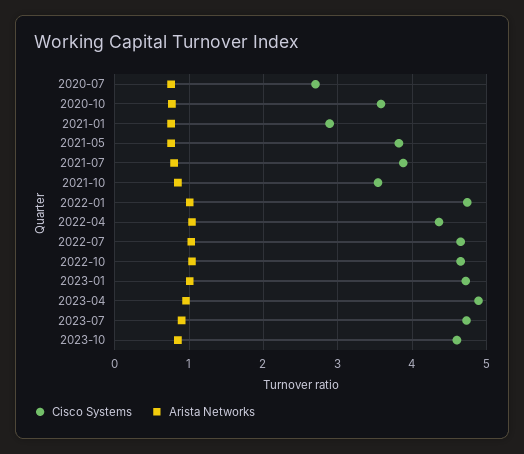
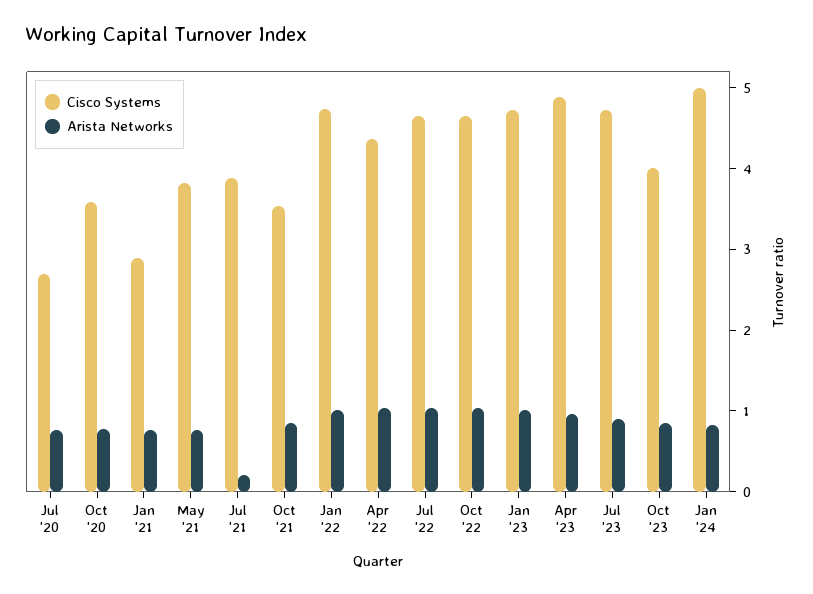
Arista Networks, 2021-07: 0.8 -> 0.2
Cisco Systems, 2023-10: 4.6 -> 4
Cisco Systems, Jan '24: none -> 5
Arista Networks, Jan '24: none -> 0.8

